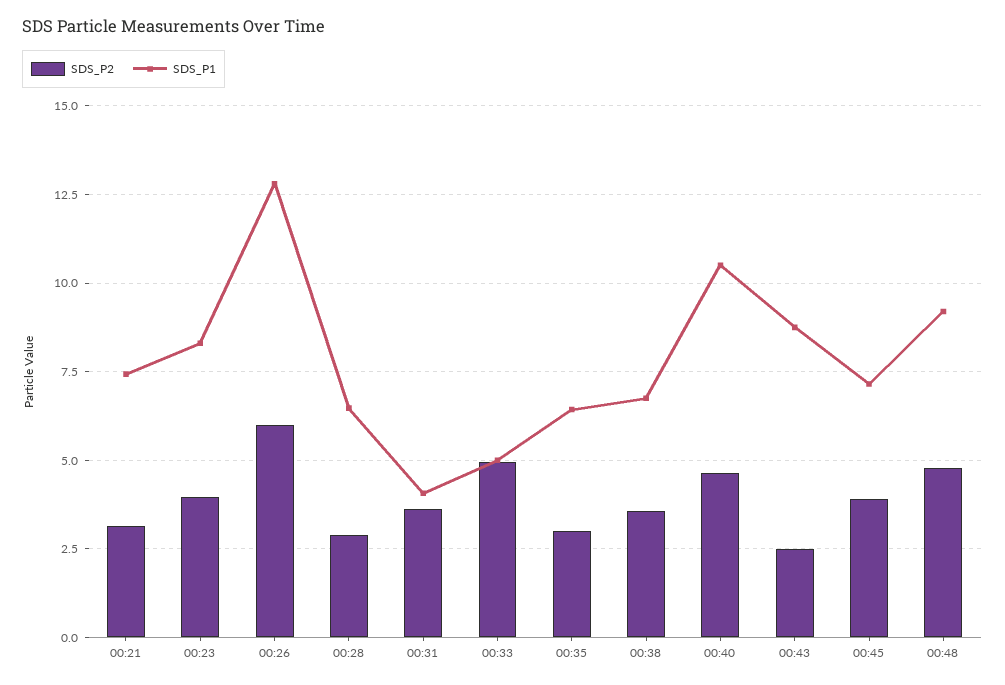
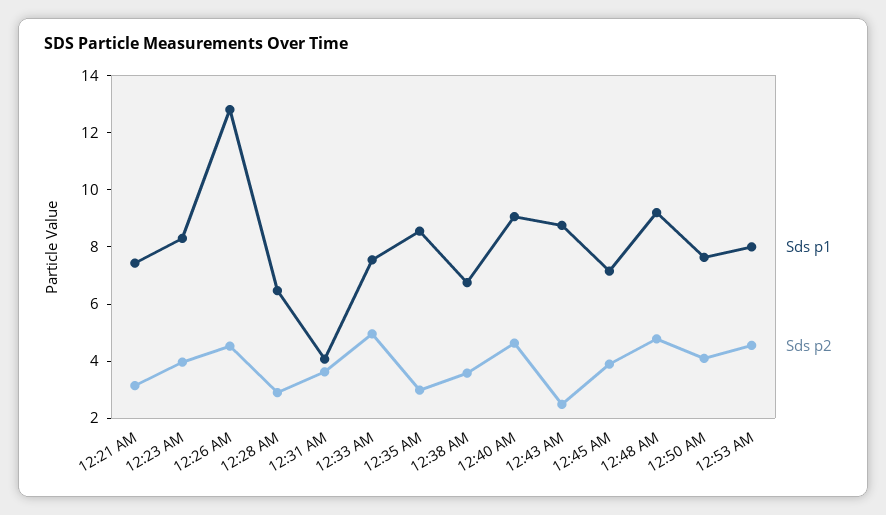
SDS_P2, 00:26: 6 -> 4.5
SDS_P1, 00:33: 5 -> 7.5
SDS_P1, 00:35: 6.5 -> 8.5
SDS_P1, 00:40: 10.5 -> 9
SDS_P1, 12:50 AM: none -> 7.5
SDS_P2, 12:50 AM: none -> 4
SDS_P1, 12:53 AM: none -> 8
SDS_P2, 12:53 AM: none -> 4.5

